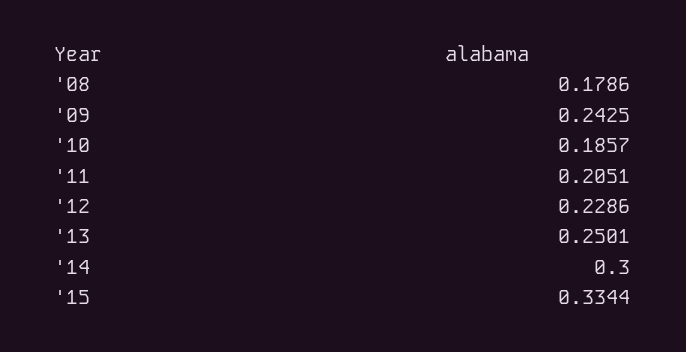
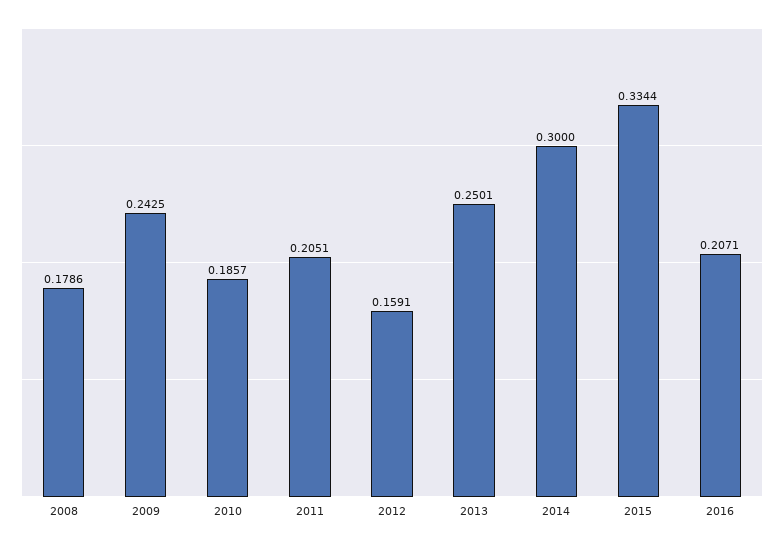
'12: 0.2286 -> 0.1591
2016: none -> 0.2071

